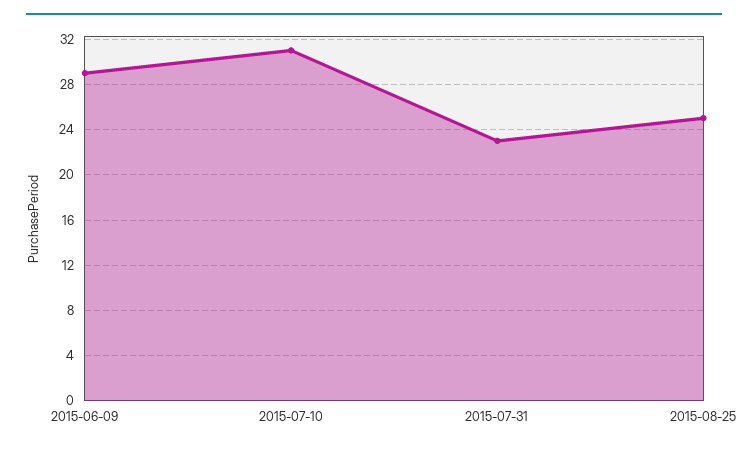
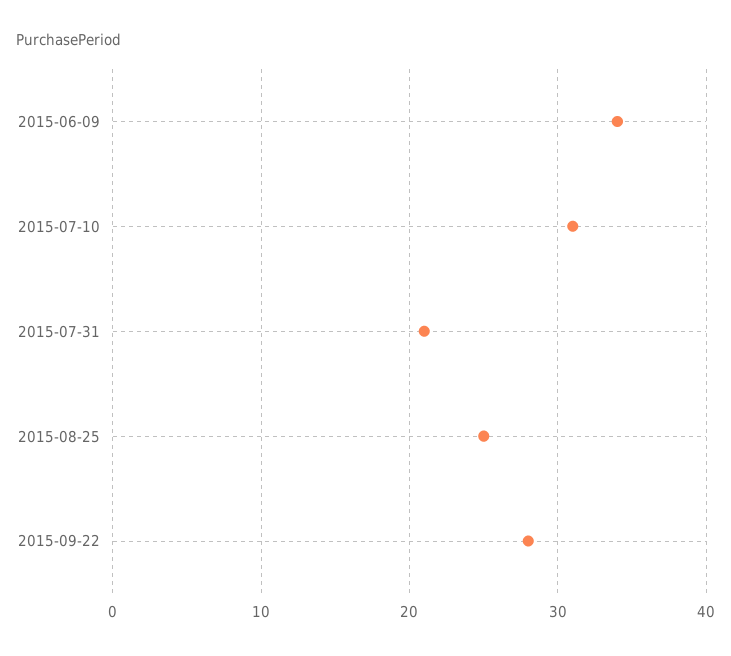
2015-06-09: 29 -> 34
2015-07-31: 23 -> 21
2015-09-22: none -> 28

